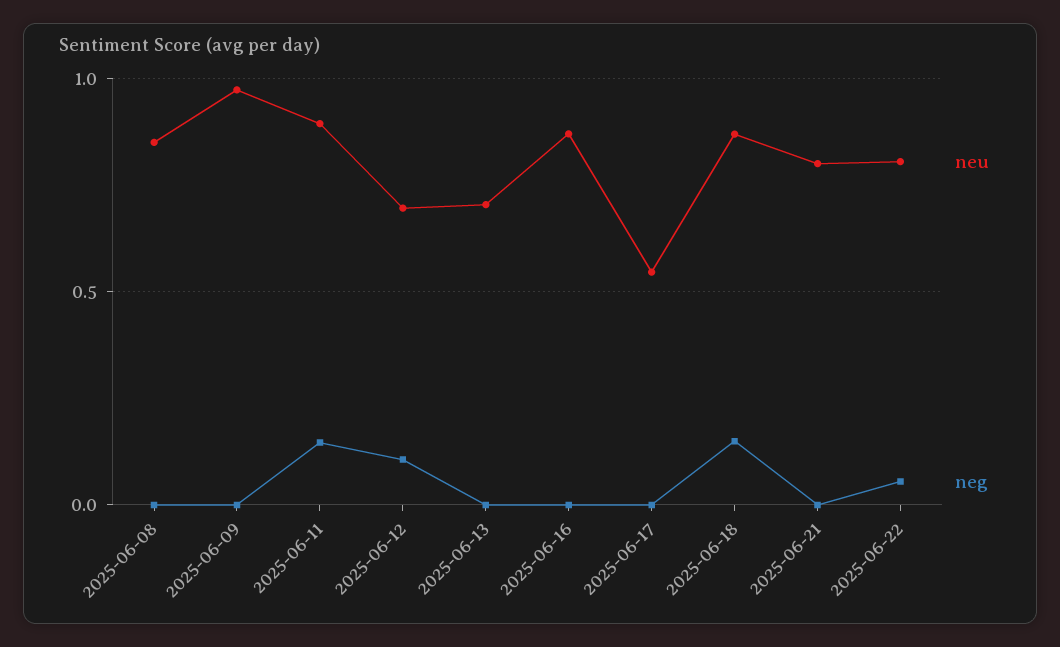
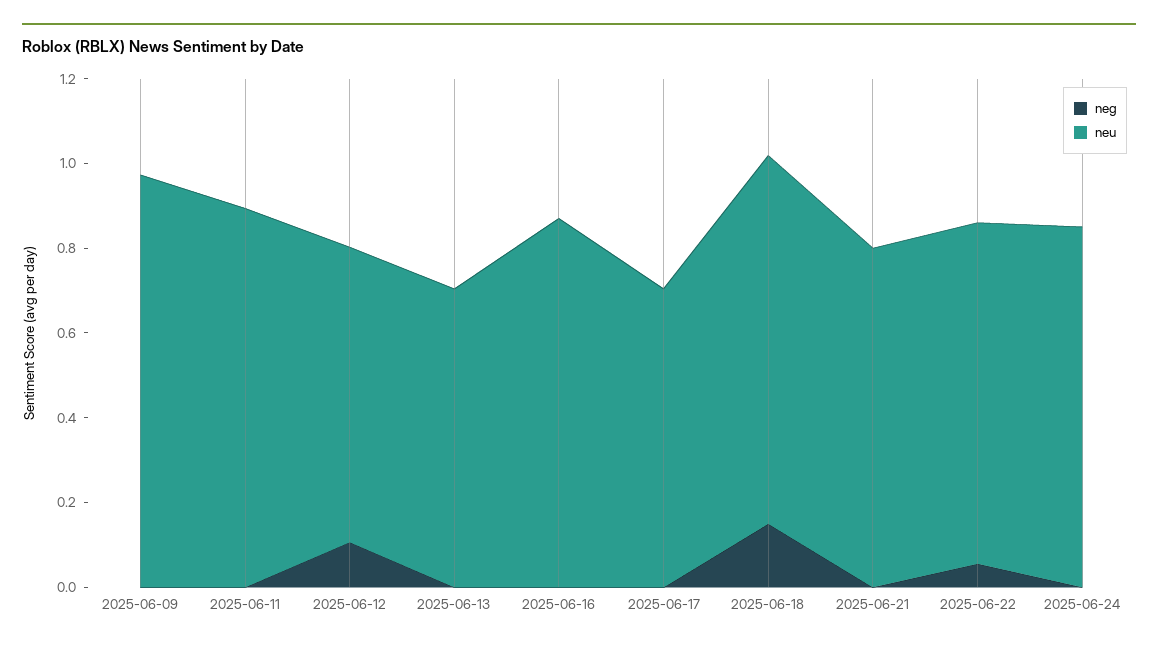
neu, 2025-06-08: 0.85 -> none
neg, 2025-06-08: 0 -> none
neg, 2025-06-11: 0.15 -> 0
neu, 2025-06-17: 0.55 -> 0.7
neg, 2025-06-24: none -> 0
neu, 2025-06-24: none -> 0.85

